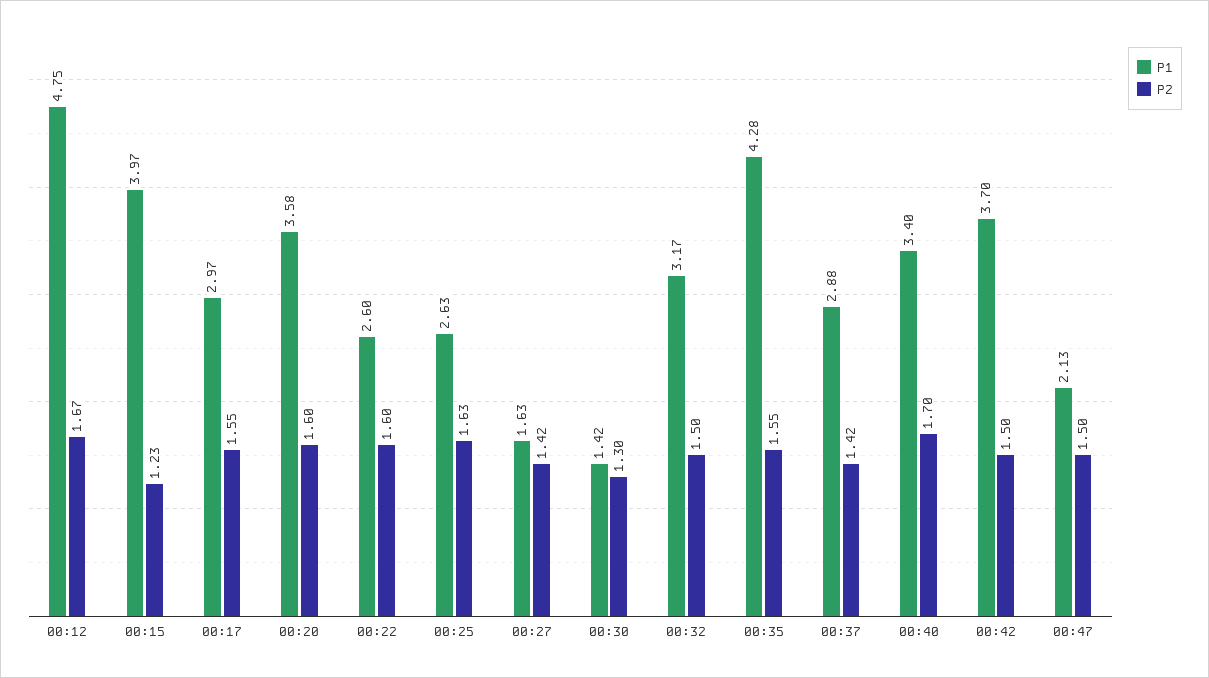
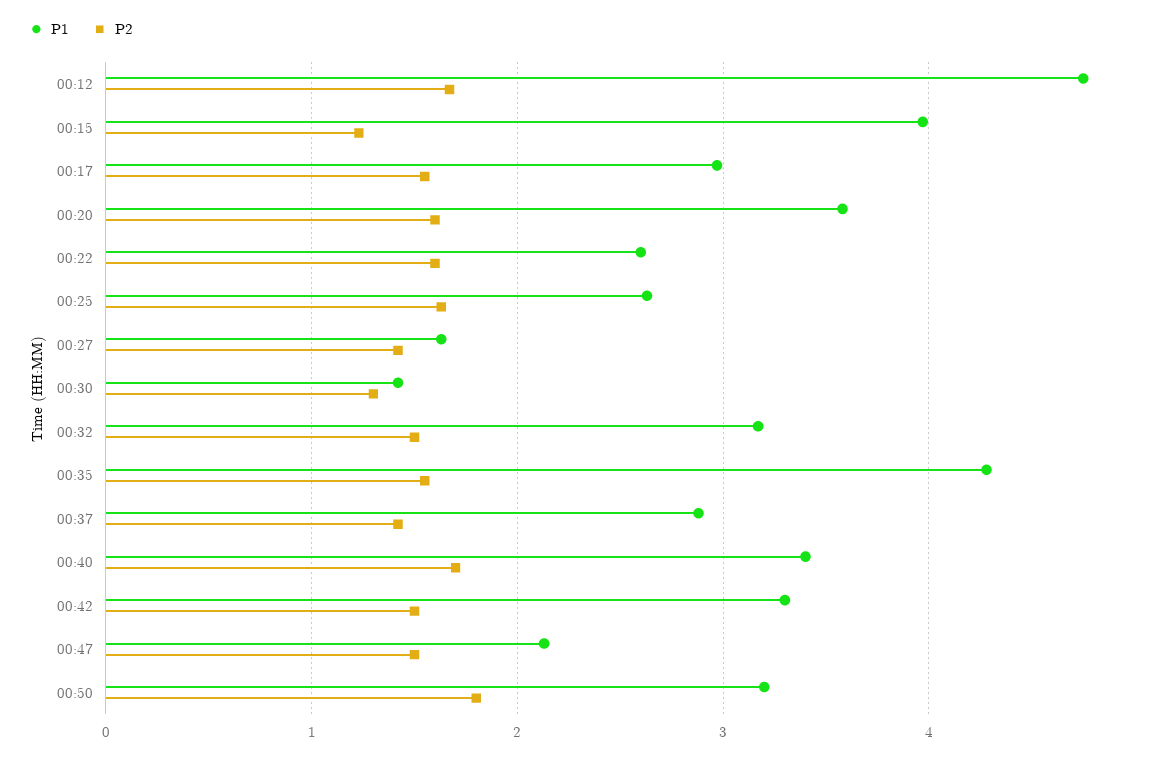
P1, 00:42: 3.7 -> 3.3
P1, 00:50: none -> 3.2
P2, 00:50: none -> 1.8

